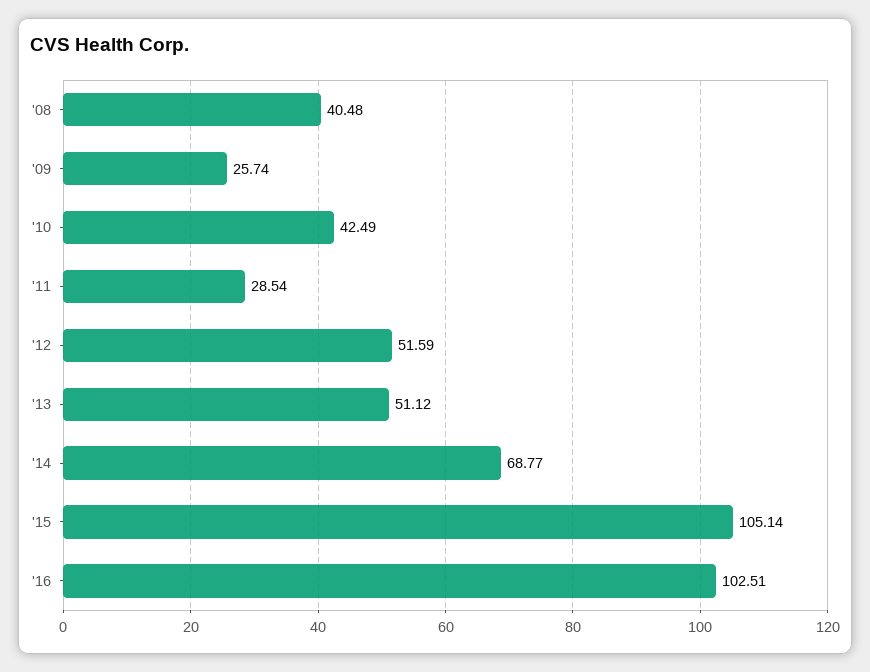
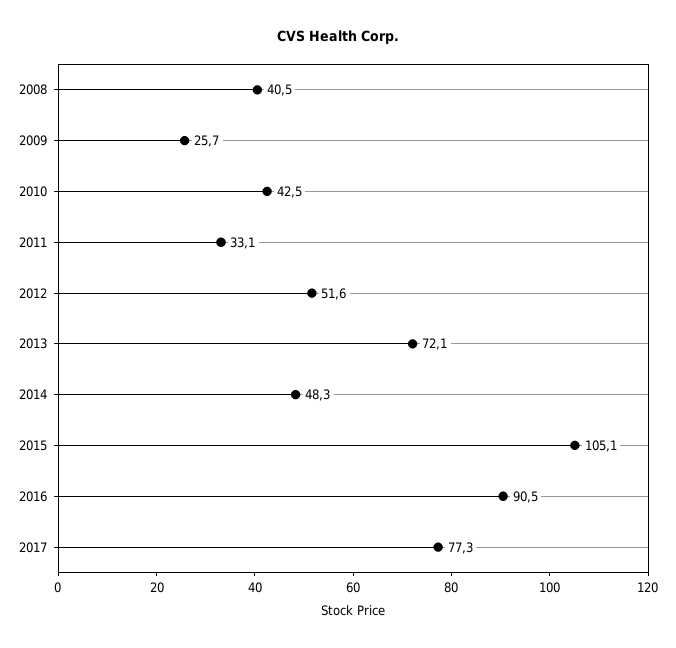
'11: 28.54 -> 33.1
'13: 51.12 -> 72.1
'14: 68.77 -> 48.3
'16: 102.51 -> 90.5
2017: none -> 77.3

